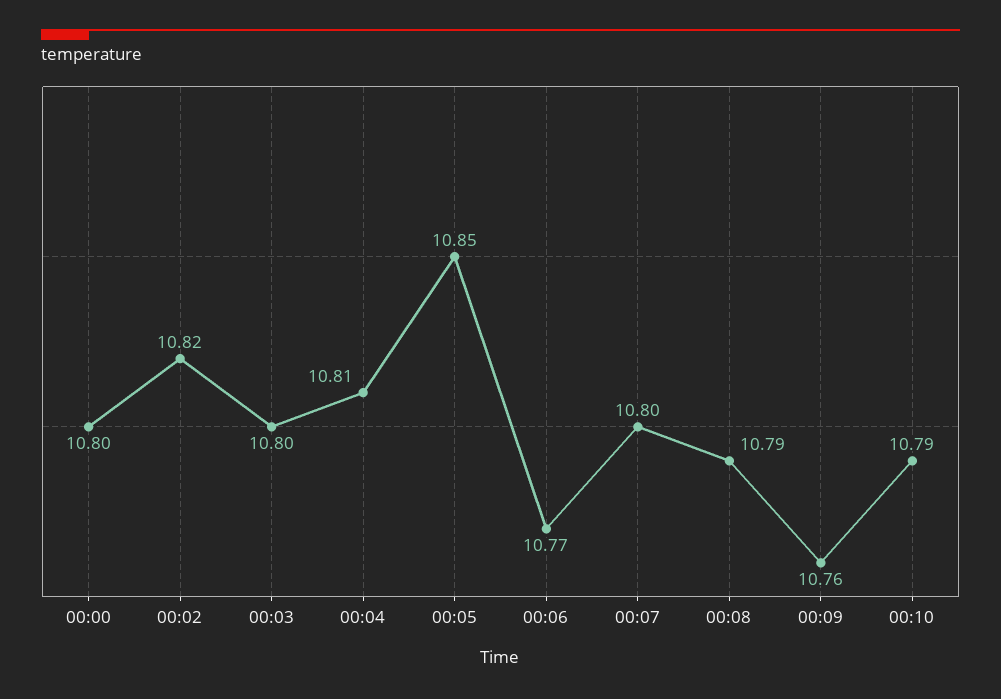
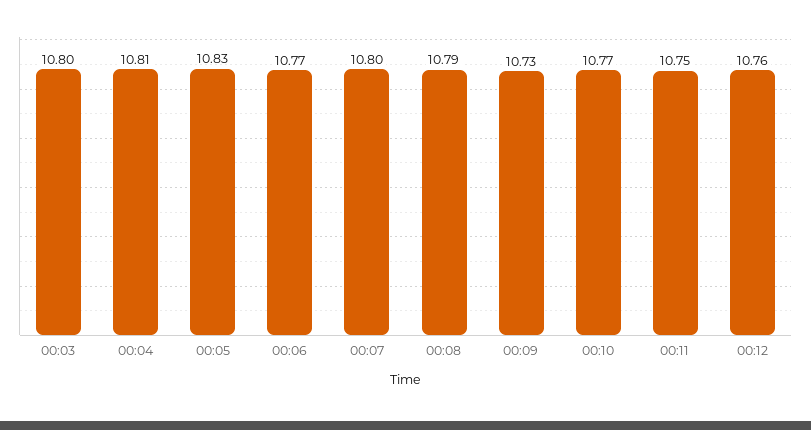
00:00: 10.8 -> none
00:02: 10.82 -> none
00:05: 10.85 -> 10.83
00:09: 10.76 -> 10.73
00:10: 10.79 -> 10.77
00:11: none -> 10.75
00:12: none -> 10.76

